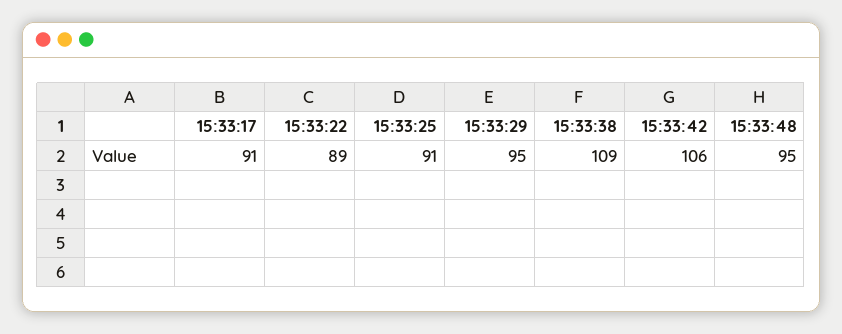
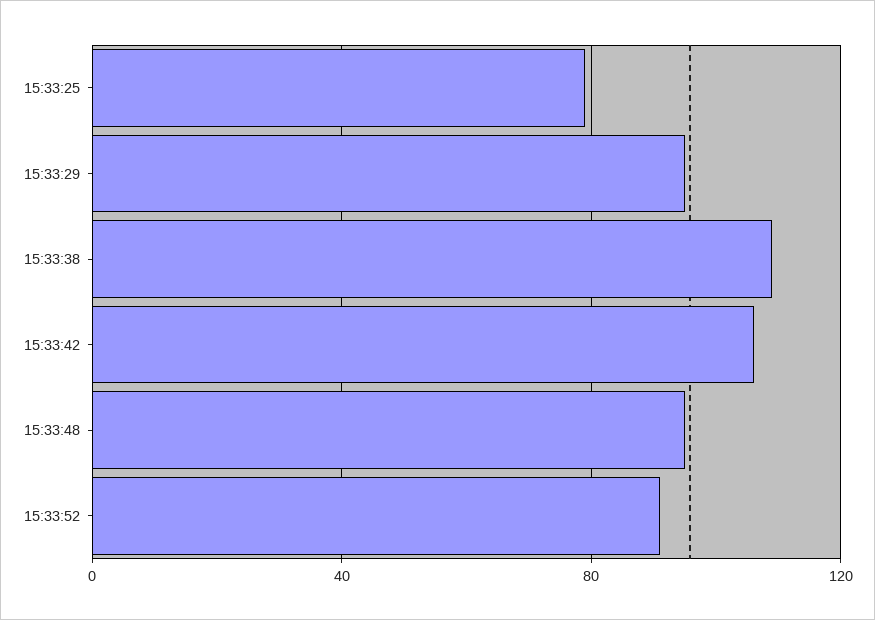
15:33:17: 91 -> none
15:33:22: 89 -> none
15:33:25: 91 -> 80
15:33:52: none -> 90

